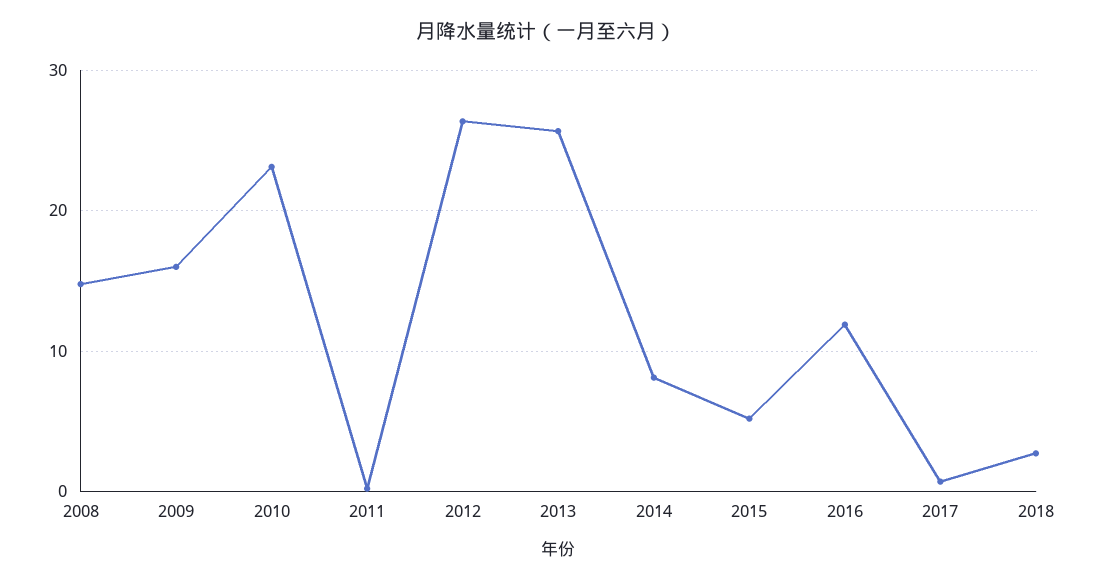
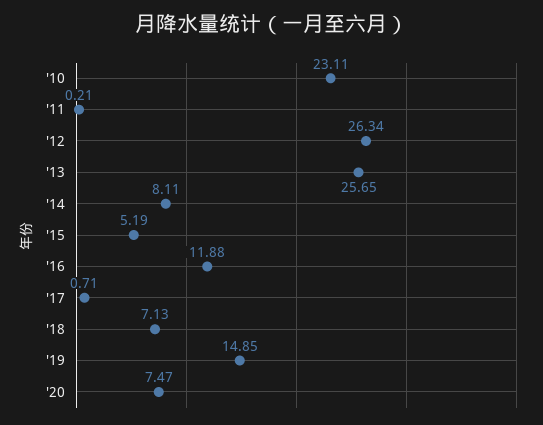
2008: 15 -> none
2009: 16 -> none
2018: 3 -> 7.13
'19: none -> 14.85
'20: none -> 7.47

